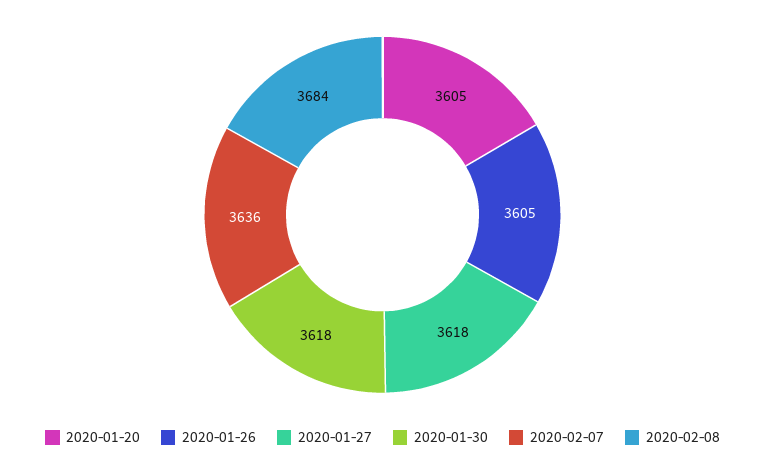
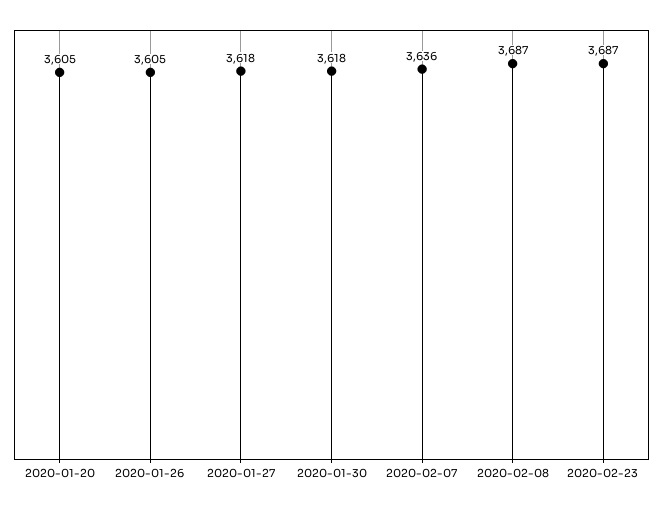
2020-02-08: 3684 -> 3687
2020-02-23: none -> 3687

